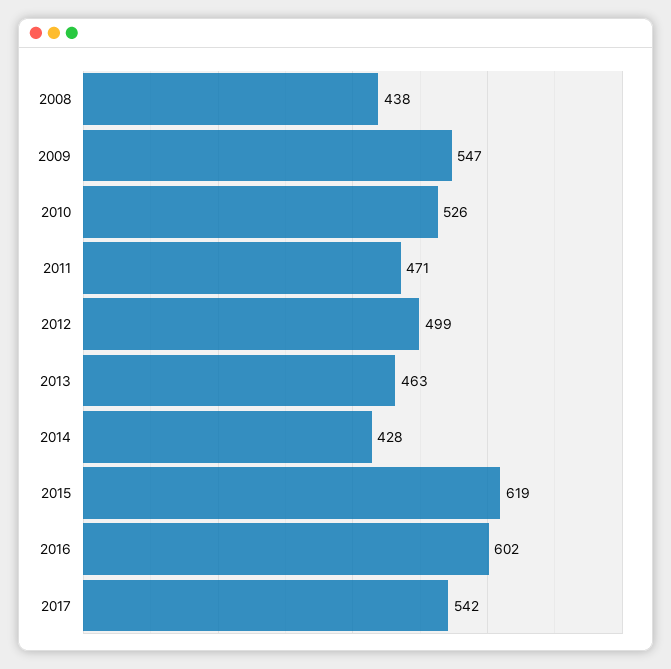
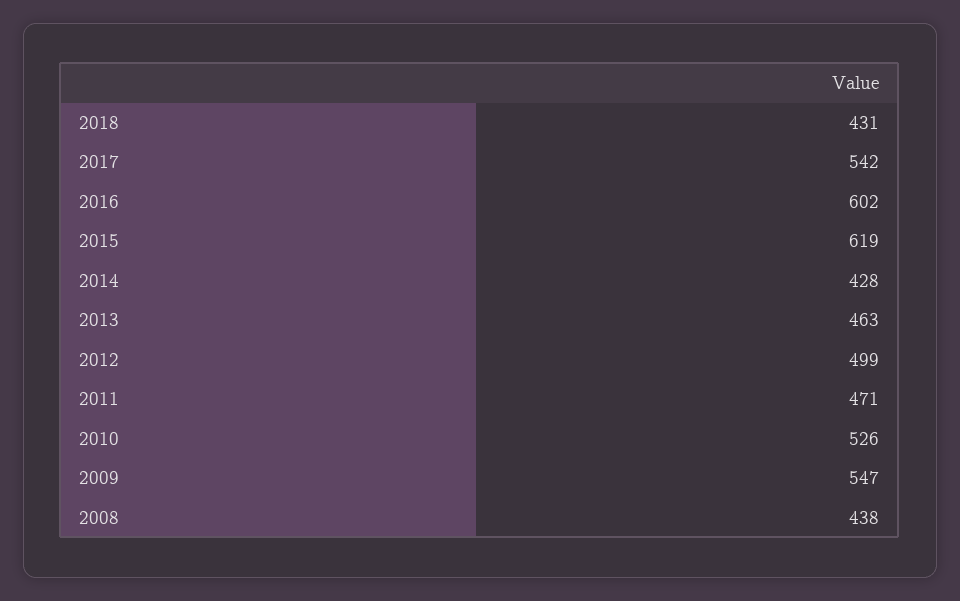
2018: none -> 431

